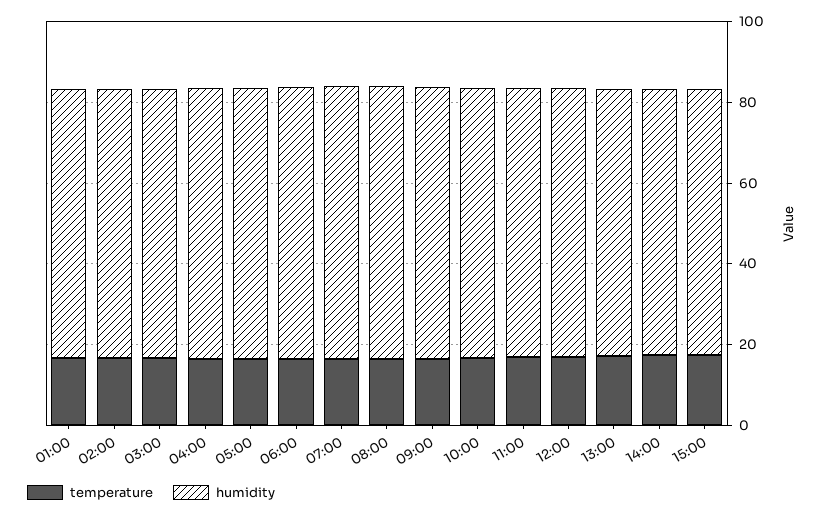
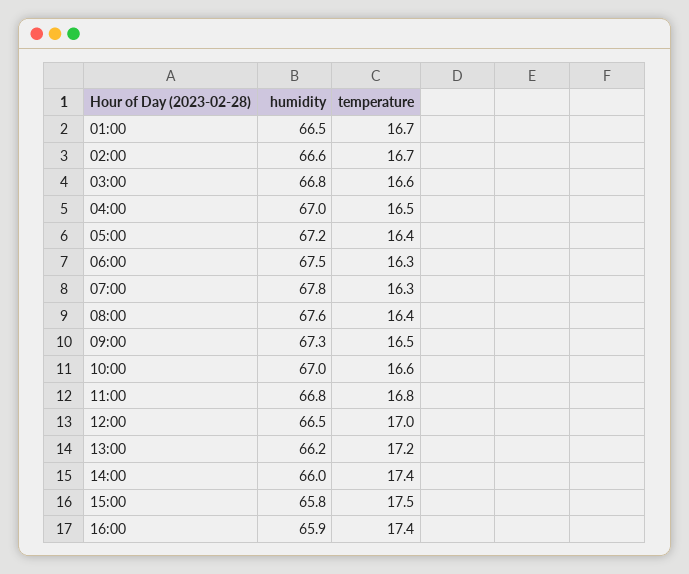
humidity, 16:00: none -> 65.9
temperature, 16:00: none -> 17.4

